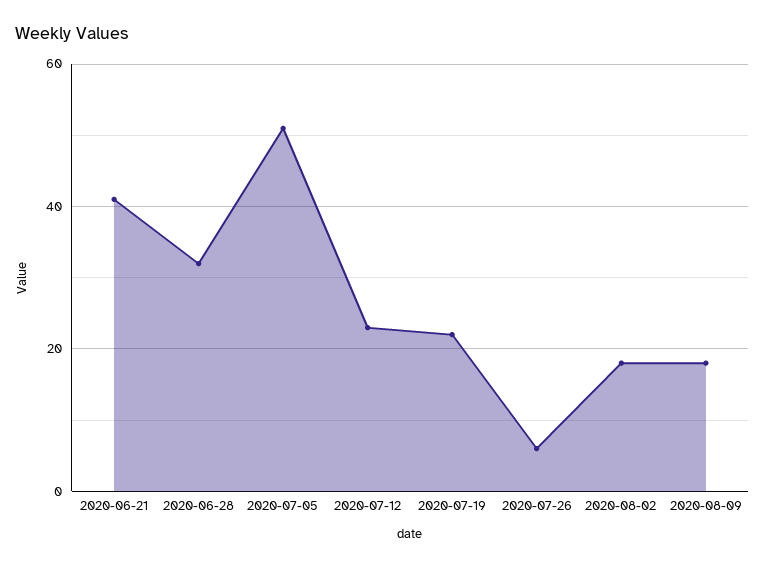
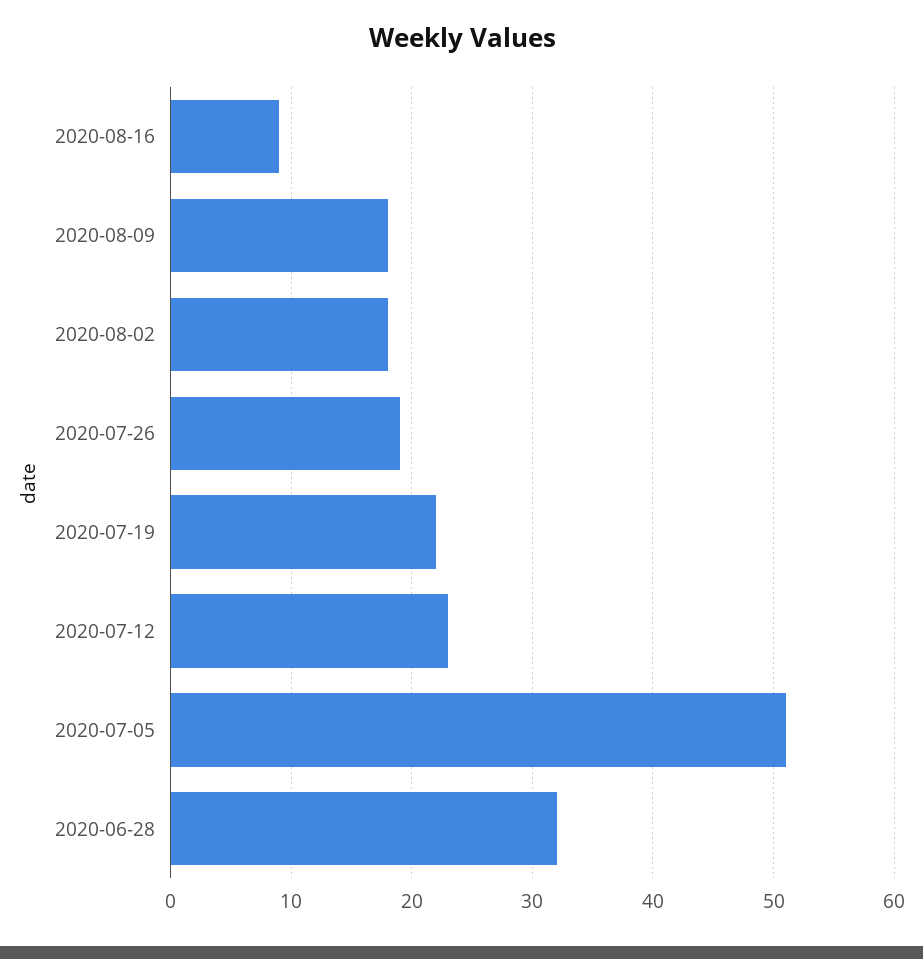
2020-06-21: 40 -> none
2020-07-26: 5 -> 19
2020-08-16: none -> 9

